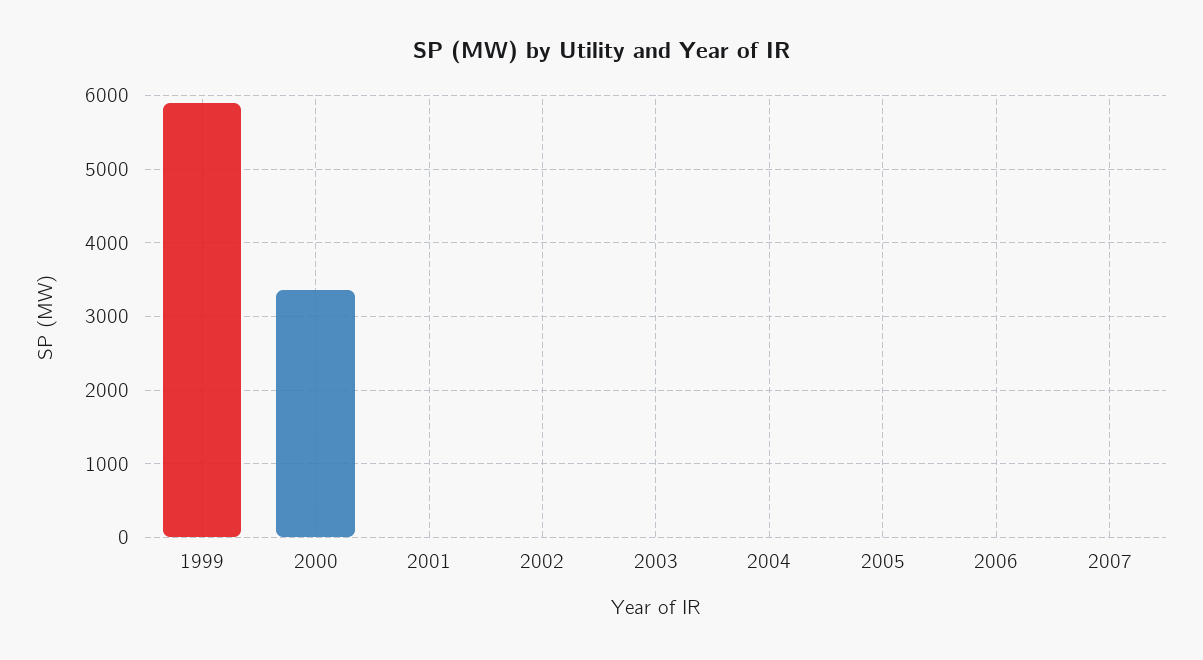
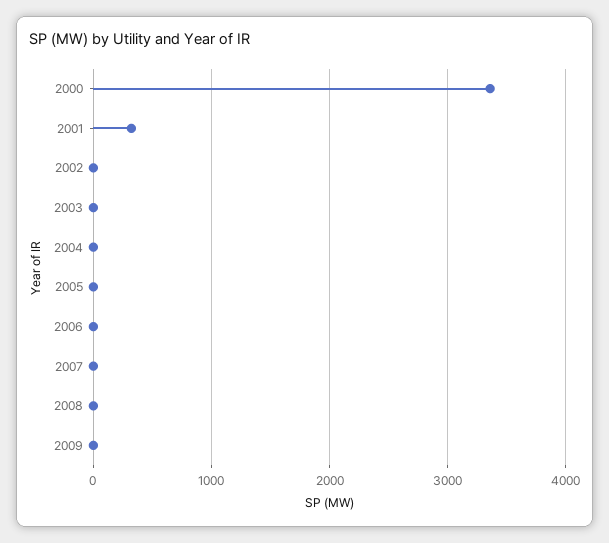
1999: 5900 -> none
2001: 0 -> 300
2008: none -> 0
2009: none -> 0

